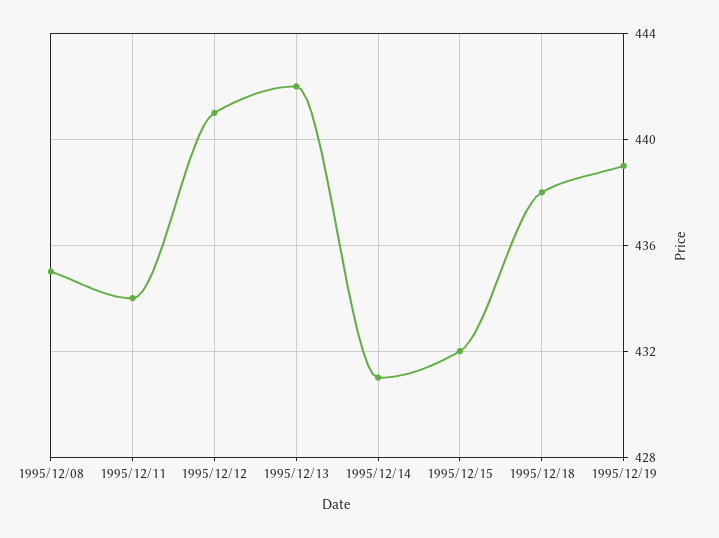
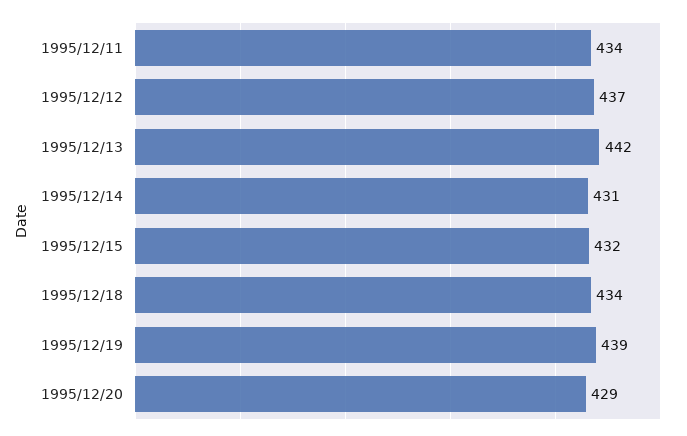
1995/12/08: 435 -> none
1995/12/12: 441 -> 437
1995/12/18: 438 -> 434
1995/12/20: none -> 429

